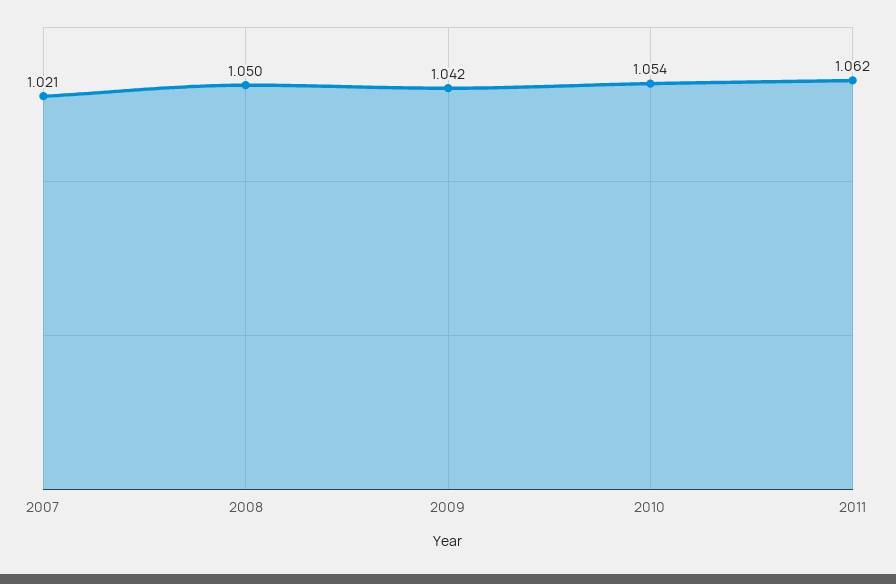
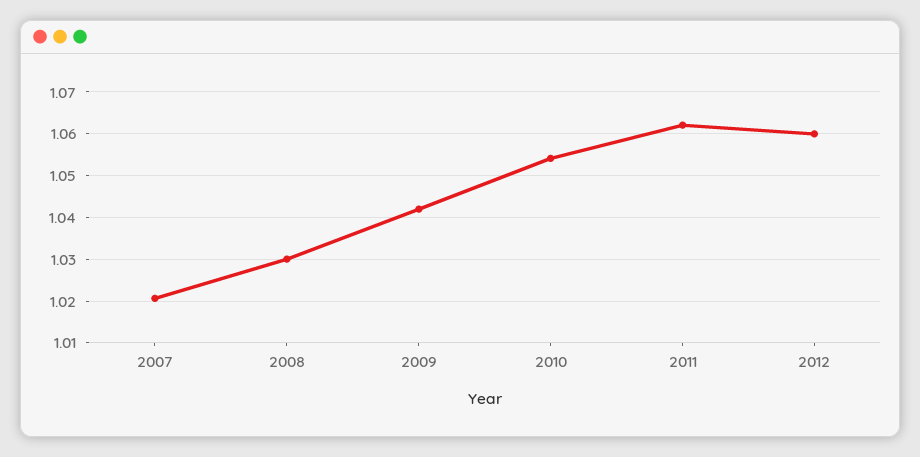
2008: 1.05 -> 1.03
2012: none -> 1.06

